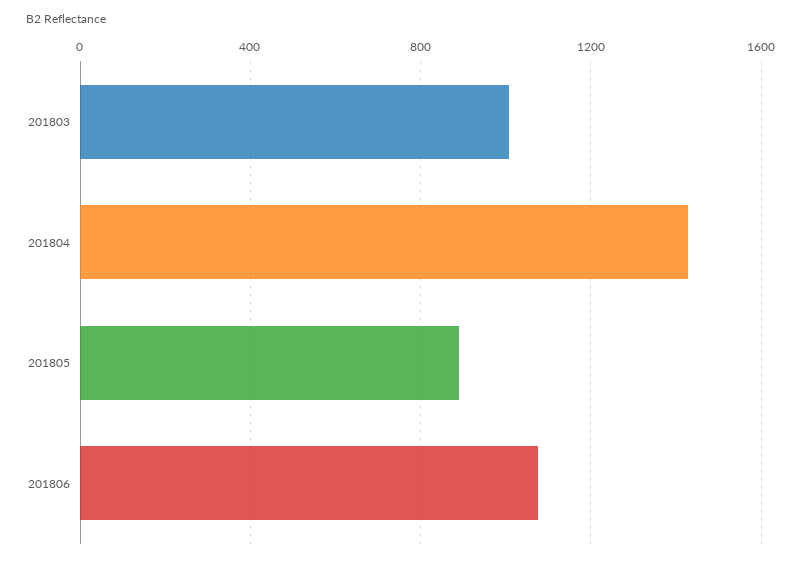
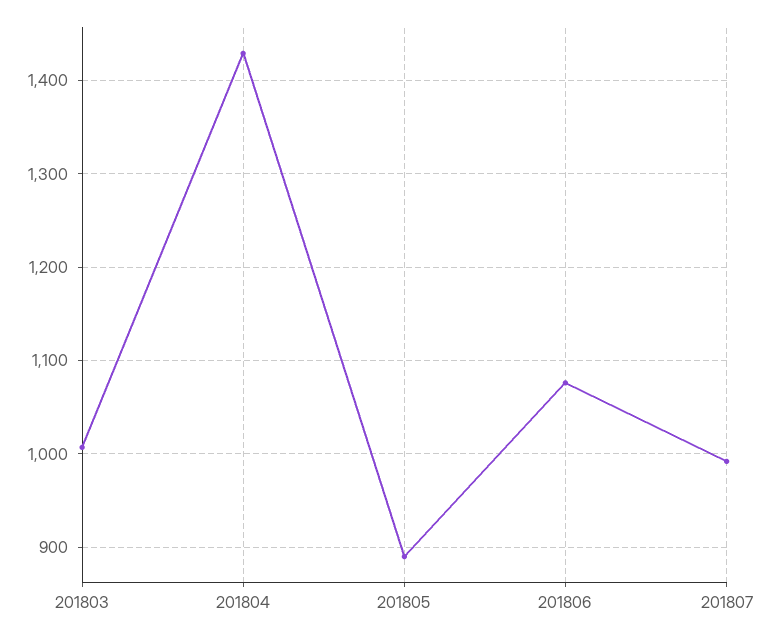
201807: none -> 990

